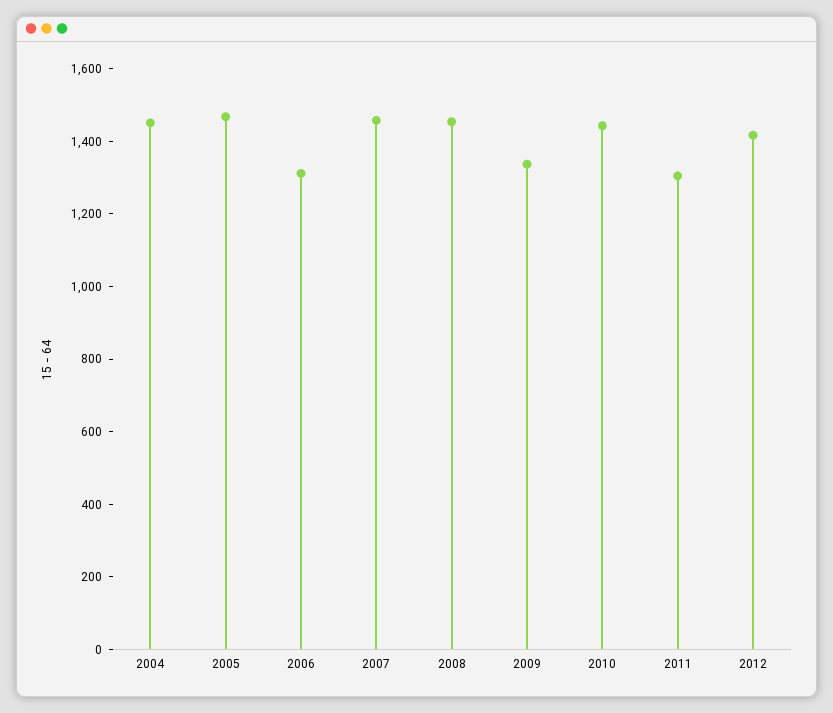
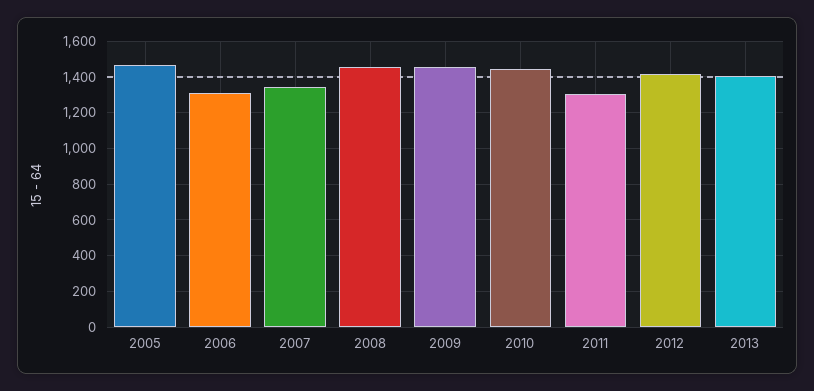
2004: 1450 -> none
2007: 1450 -> 1350
2009: 1350 -> 1450
2013: none -> 1400

